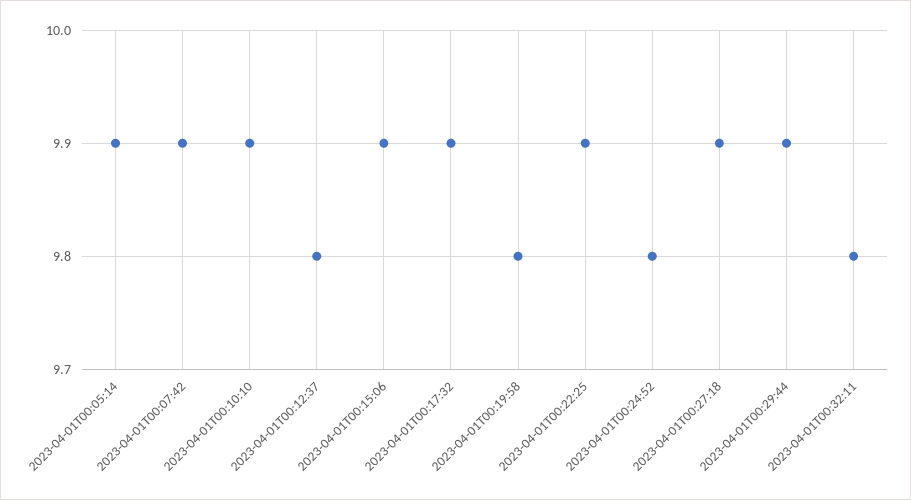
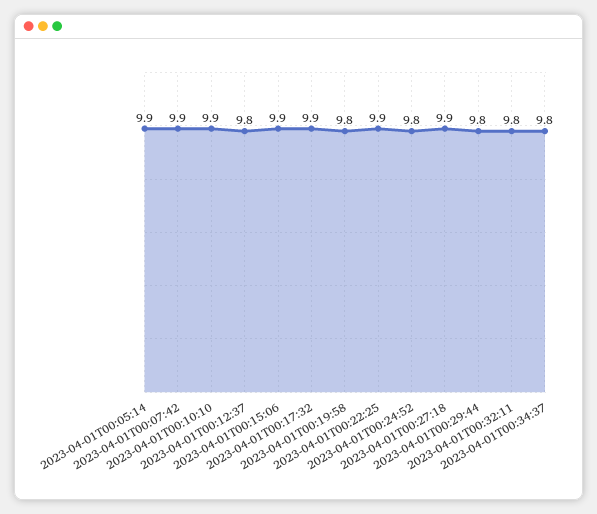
2023-04-01T00:29:44: 9.9 -> 9.8
2023-04-01T00:34:37: none -> 9.8

